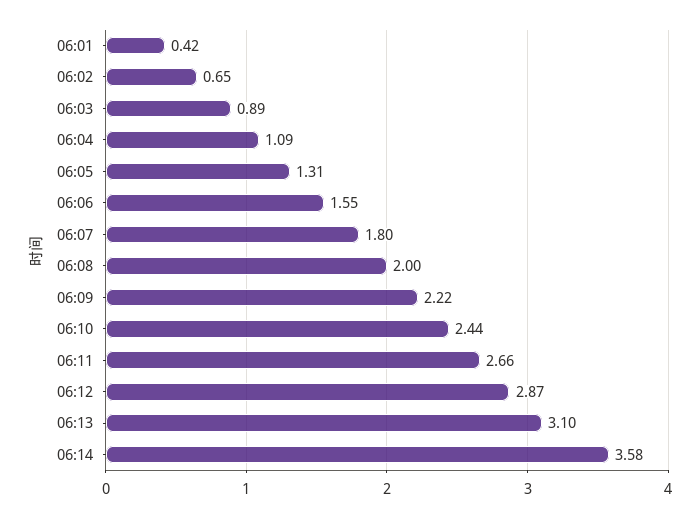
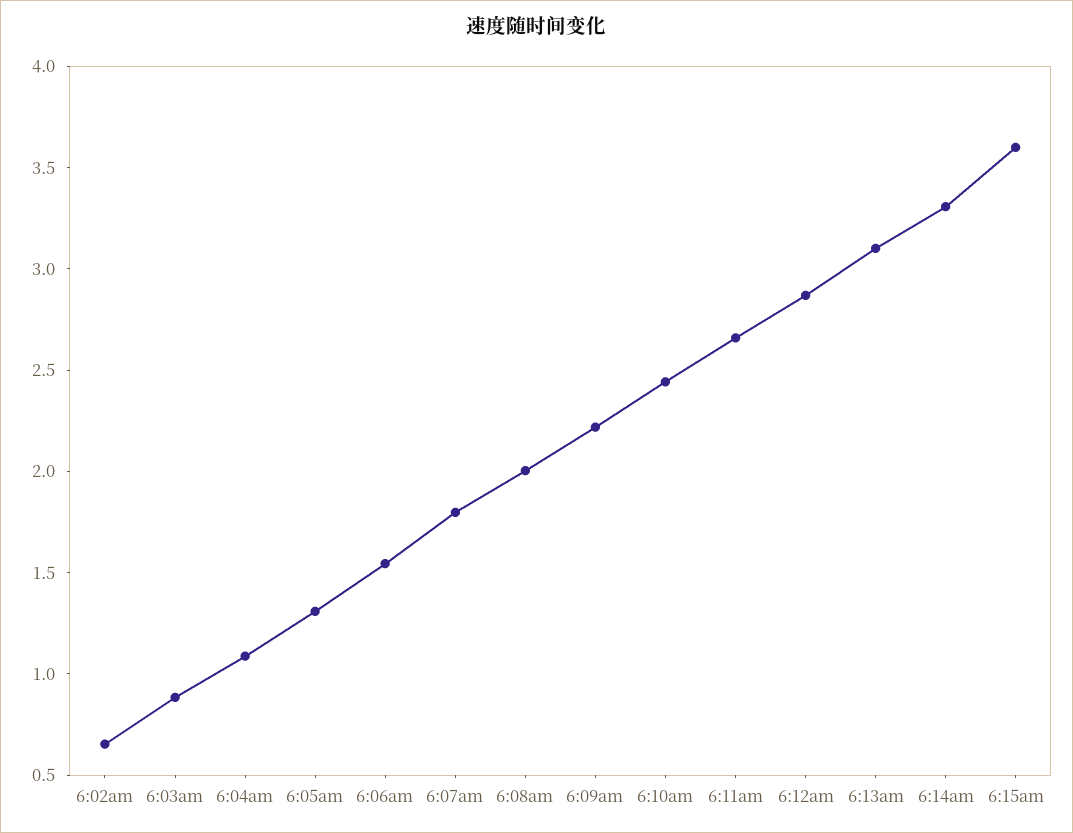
06:01: 0.42 -> none
06:14: 3.58 -> 3.3
6:15am: none -> 3.6

